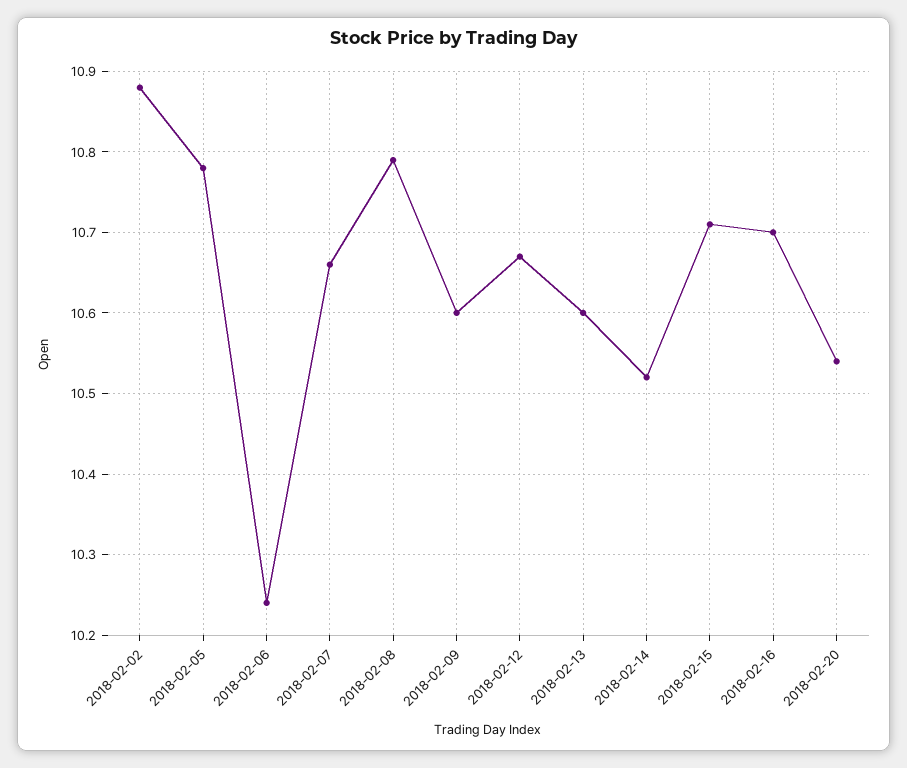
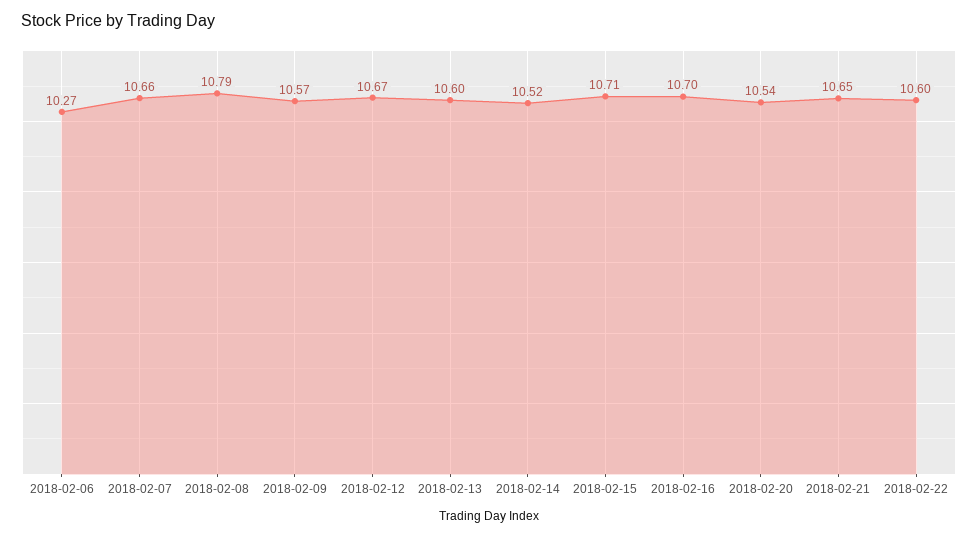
2018-02-02: 10.88 -> none
2018-02-05: 10.78 -> none
2018-02-06: 10.24 -> 10.27
2018-02-09: 10.6 -> 10.57
2018-02-21: none -> 10.65
2018-02-22: none -> 10.6

